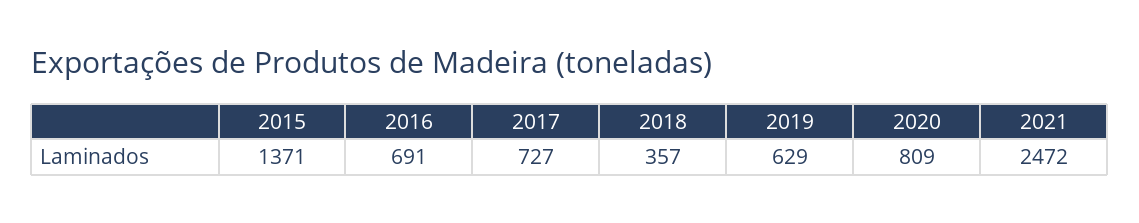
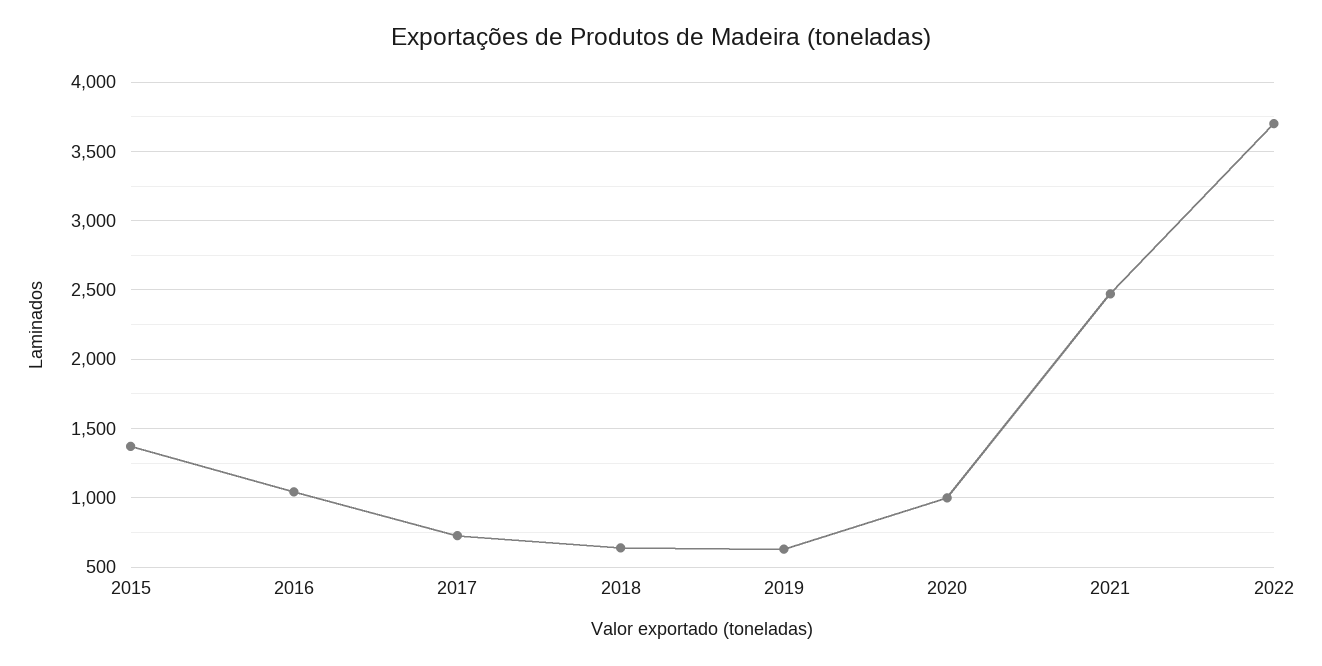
2016: 691 -> 1050
2018: 357 -> 650
2020: 809 -> 1000
2022: none -> 3700

